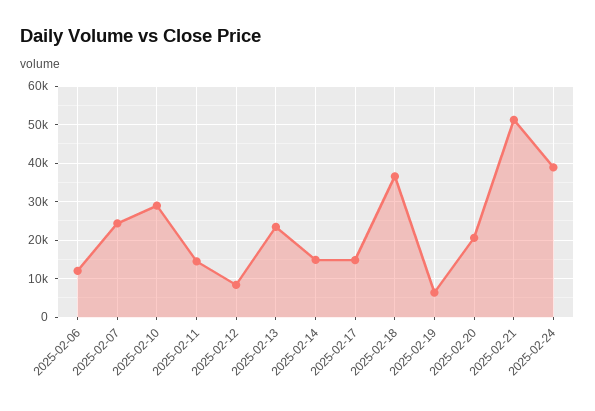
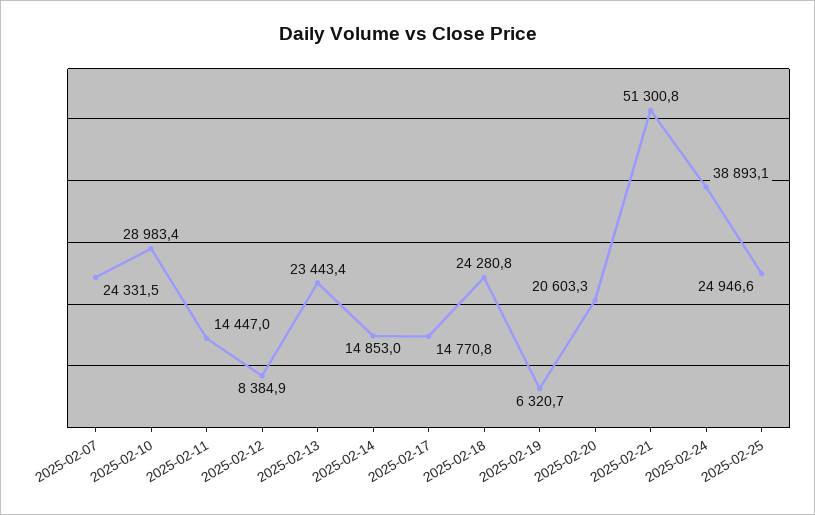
2025-02-06: 12000 -> none
2025-02-18: 36000 -> 24280.8
2025-02-25: none -> 24946.6

